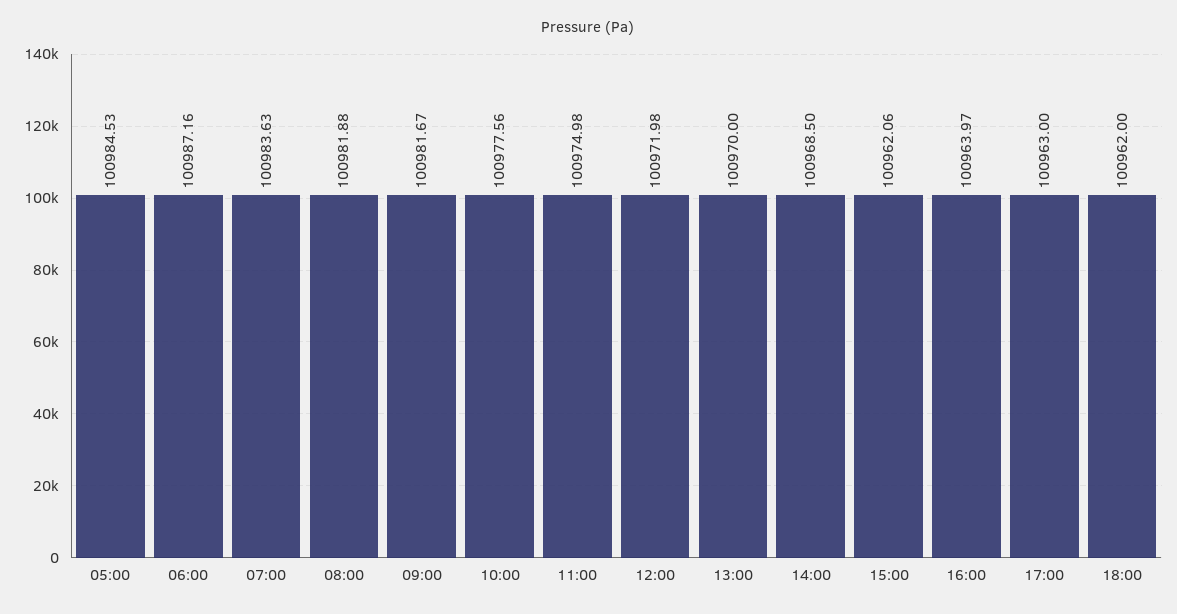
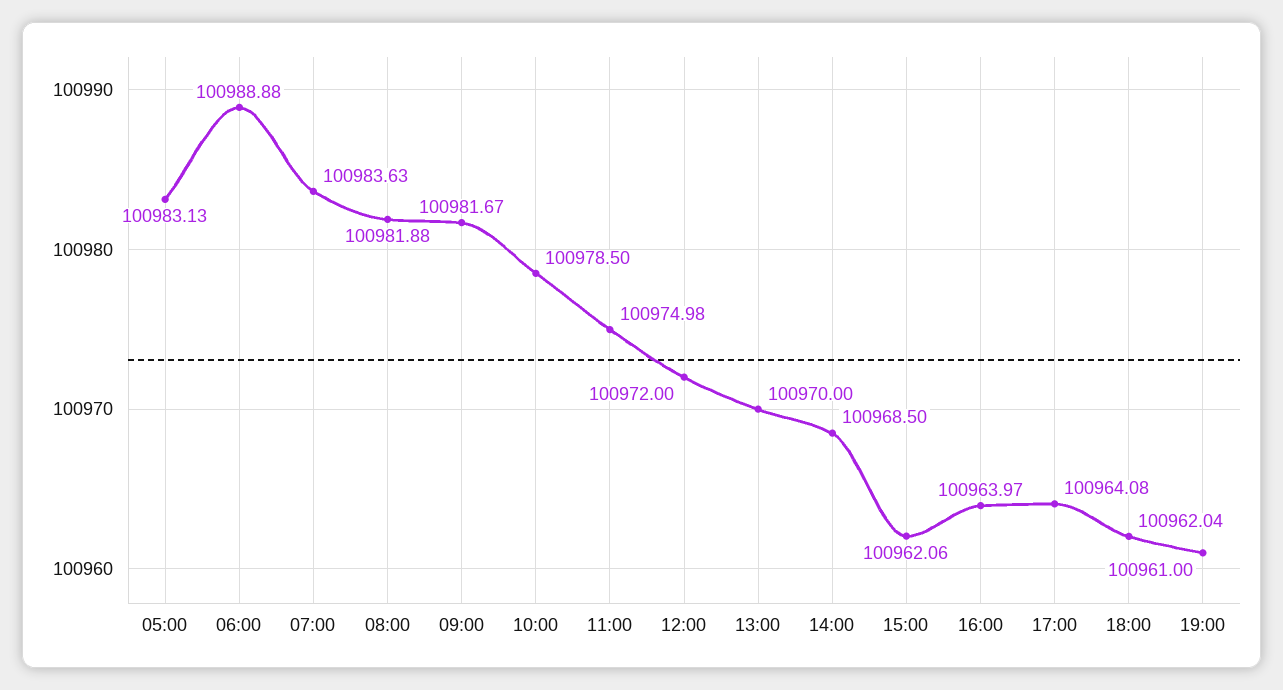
05:00: 100984.53 -> 100983.13
06:00: 100987.16 -> 100988.88
10:00: 100977.56 -> 100978.5
12:00: 100971.98 -> 100972
17:00: 100963 -> 100964.08
18:00: 100962 -> 100962.04
19:00: none -> 100961

